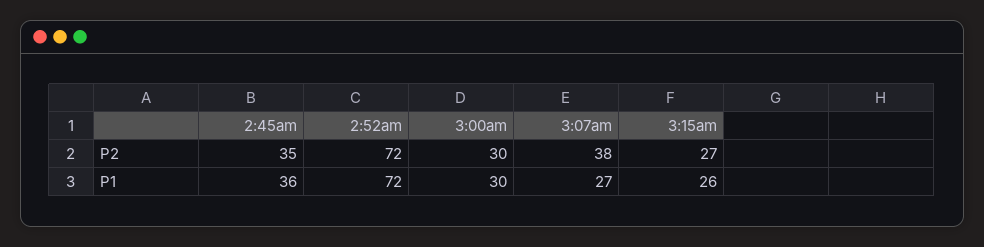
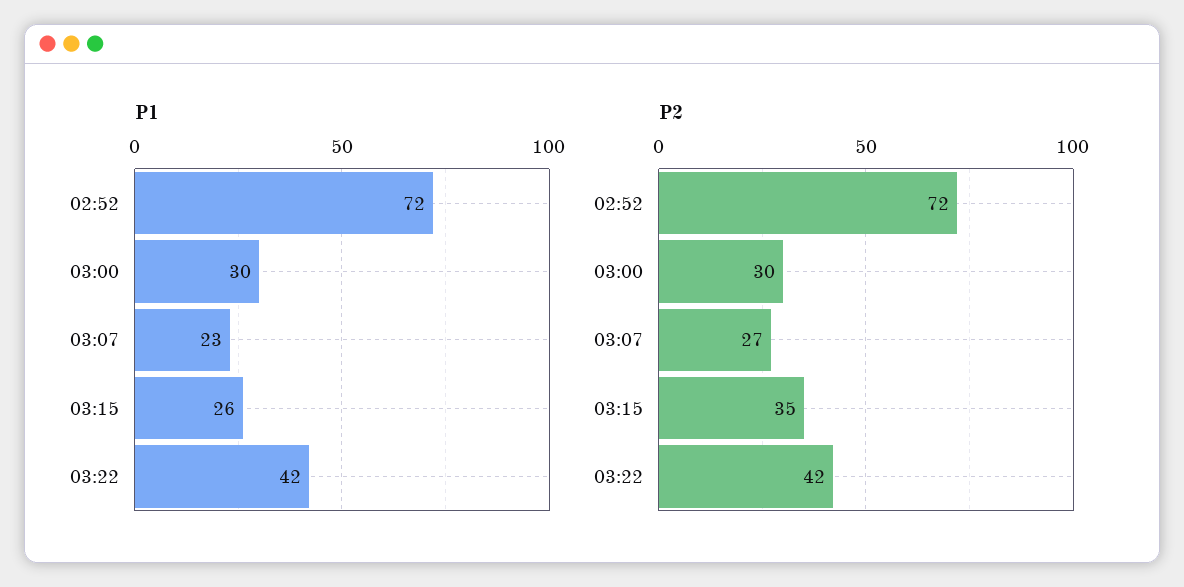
P2, 2:45am: 35 -> none
P2, 3:07am: 38 -> 27
P2, 3:15am: 27 -> 35
P1, 2:45am: 36 -> none
P1, 3:07am: 27 -> 23
P1, 03:22: none -> 42
P2, 03:22: none -> 42

